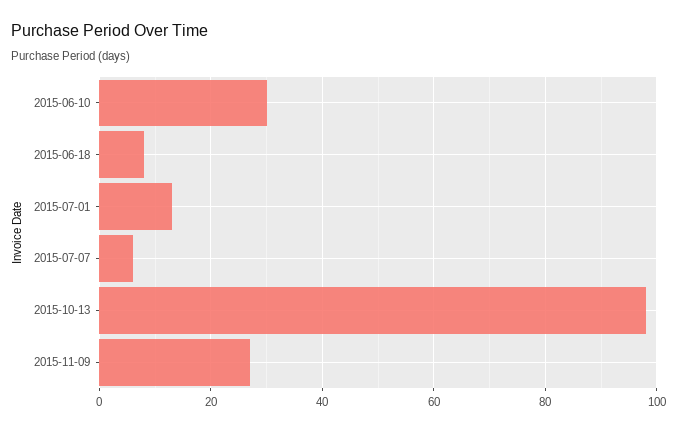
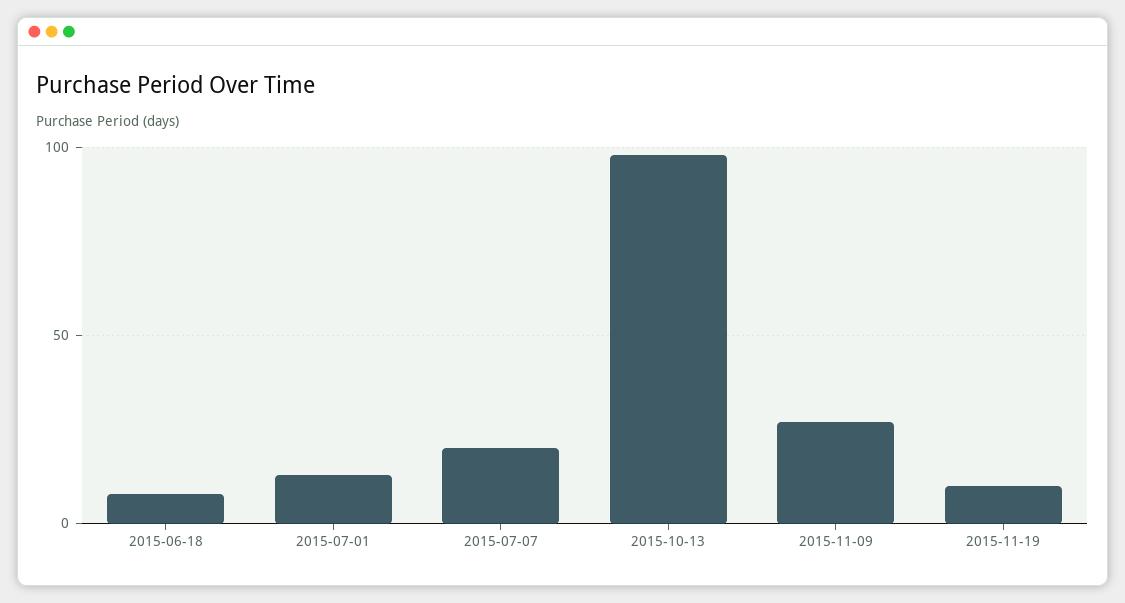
2015-06-10: 30 -> none
2015-07-07: 5 -> 20
2015-11-19: none -> 10

